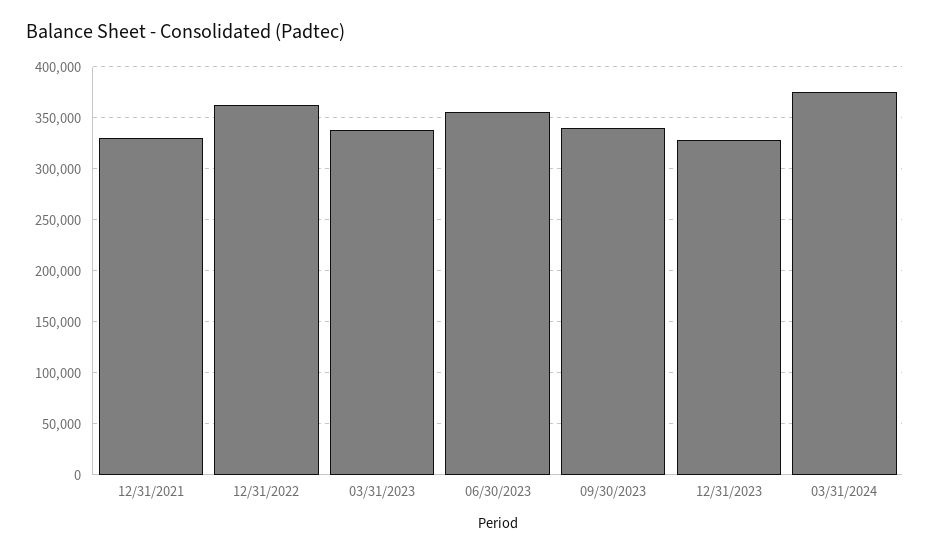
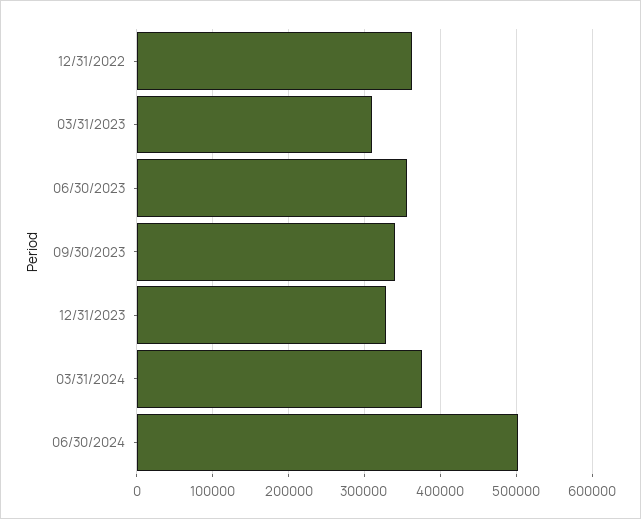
12/31/2021: 330000 -> none
03/31/2023: 340000 -> 310000
06/30/2024: none -> 500000

